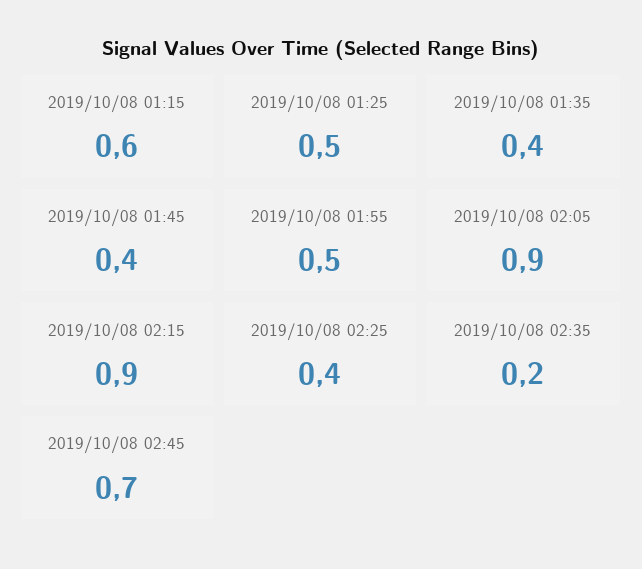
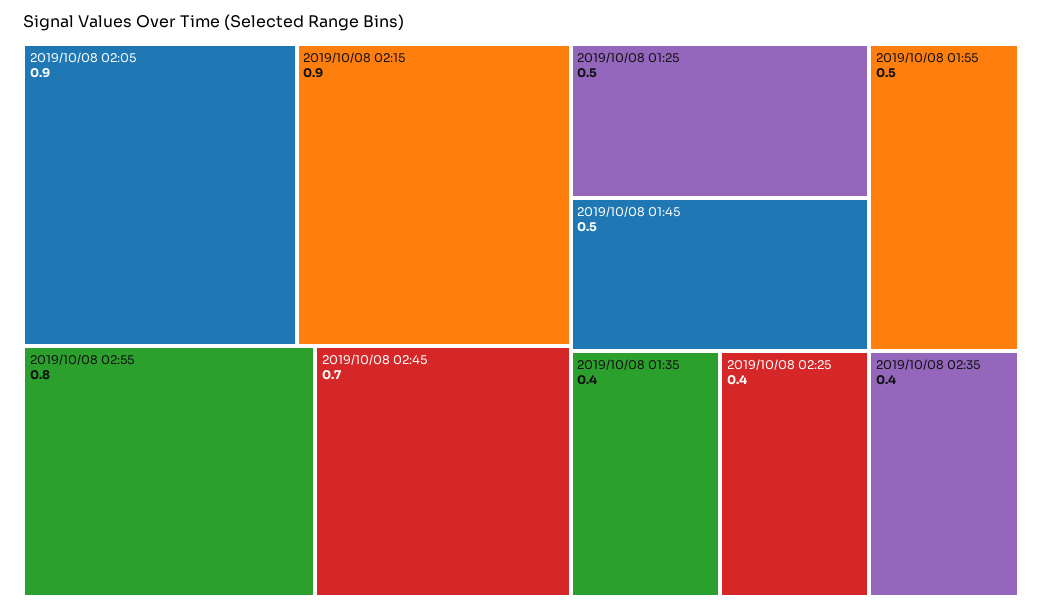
2019/10/08 01:15: 0.6 -> none
2019/10/08 01:45: 0.4 -> 0.5
2019/10/08 02:35: 0.2 -> 0.4
2019/10/08 02:55: none -> 0.8

